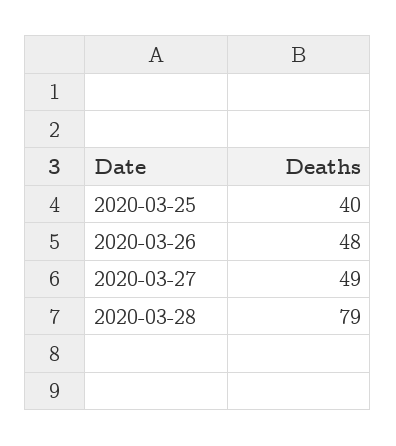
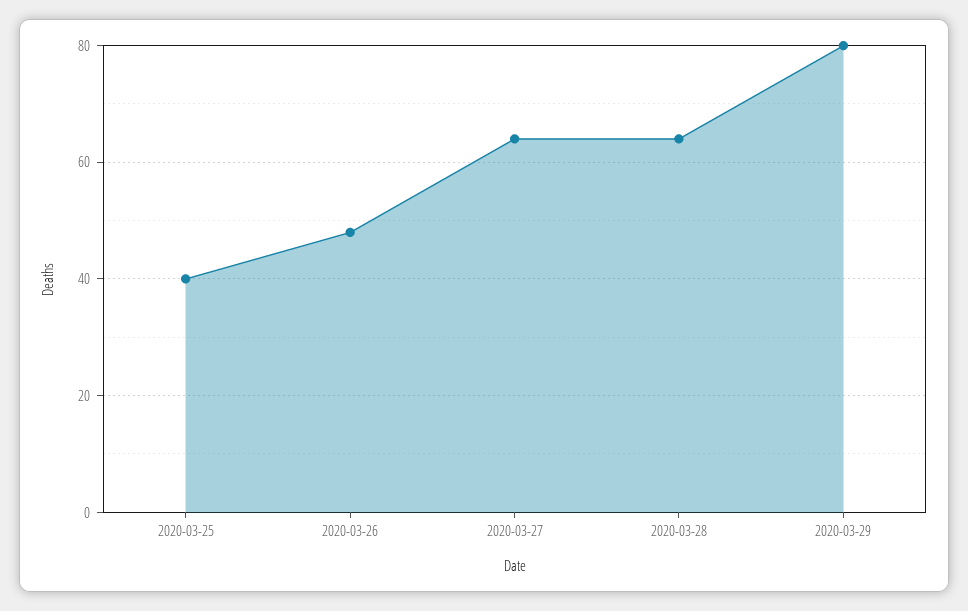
2020-03-27: 49 -> 65
2020-03-28: 79 -> 65
2020-03-29: none -> 80

